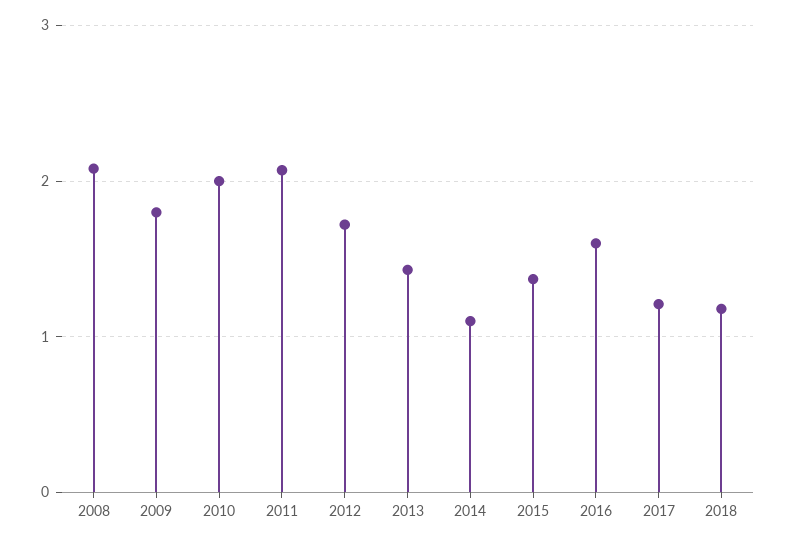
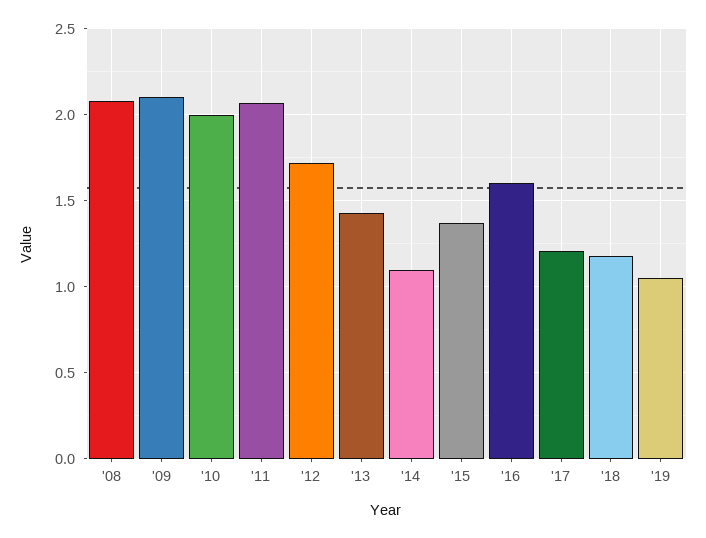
2009: 1.8 -> 2.1
'19: none -> 1.05

